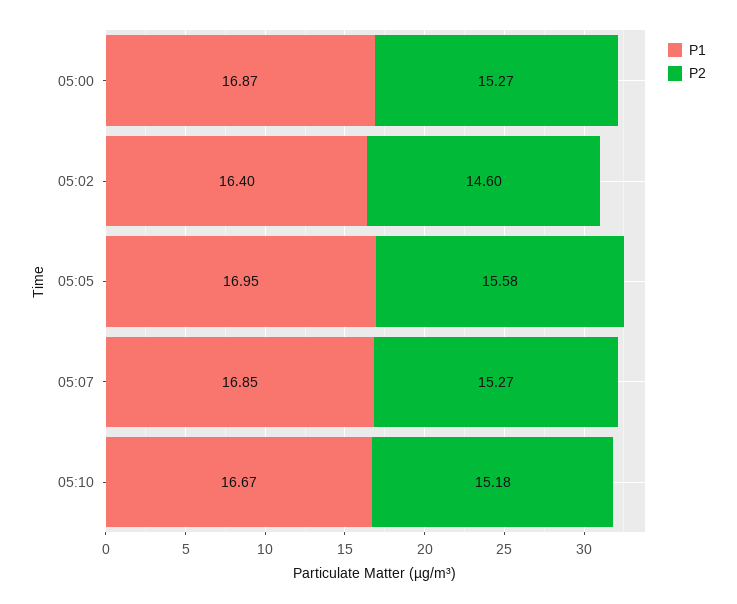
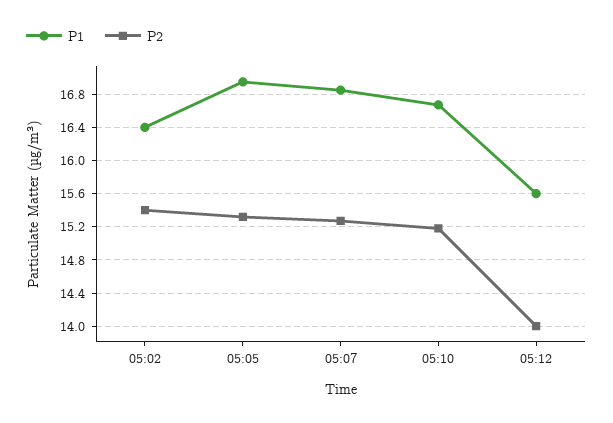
P1, 05:00: 16.87 -> none
P2, 05:00: 15.27 -> none
P2, 05:02: 14.6 -> 15.4
P2, 05:05: 15.58 -> 15.3
P1, 05:12: none -> 15.6
P2, 05:12: none -> 14

